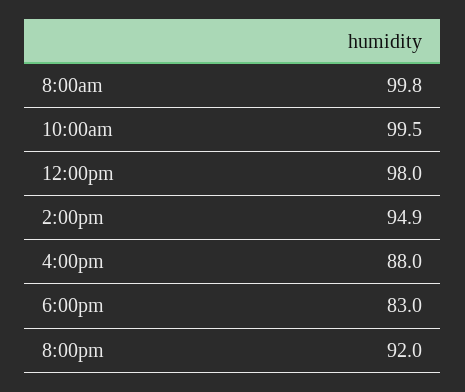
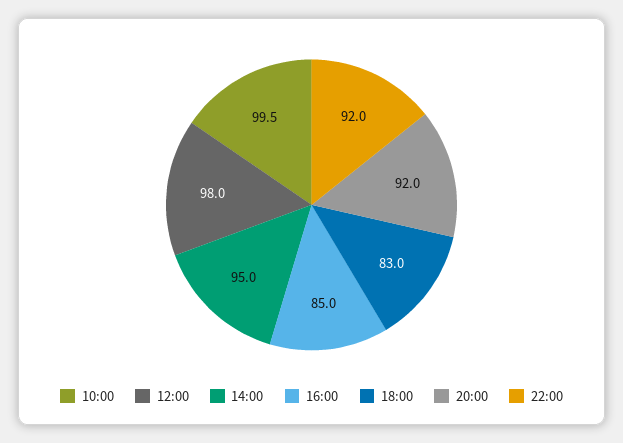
8:00am: 99.8 -> none
2:00pm: 94.9 -> 95
4:00pm: 88 -> 85
22:00: none -> 92

